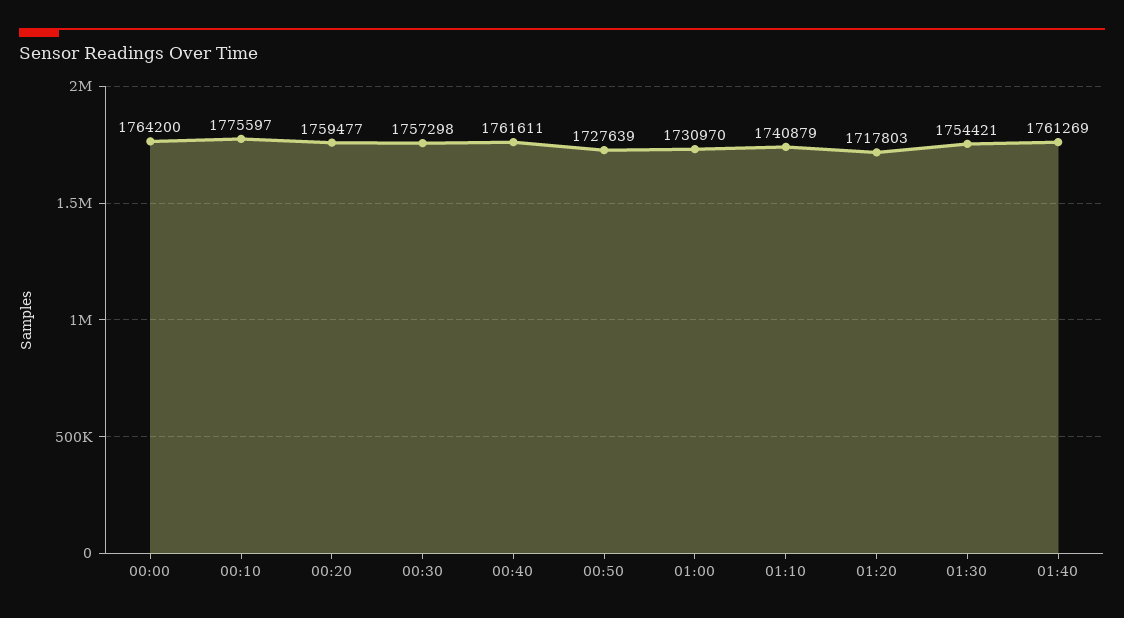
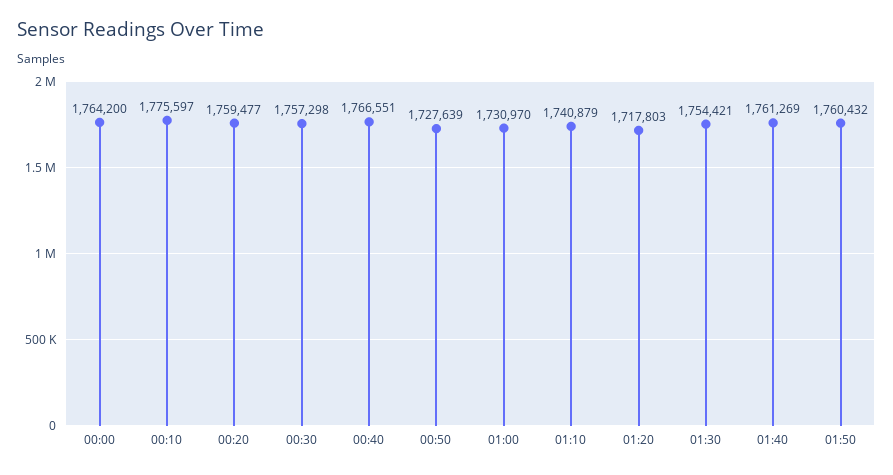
00:40: 1761611 -> 1766551
01:50: none -> 1760432

